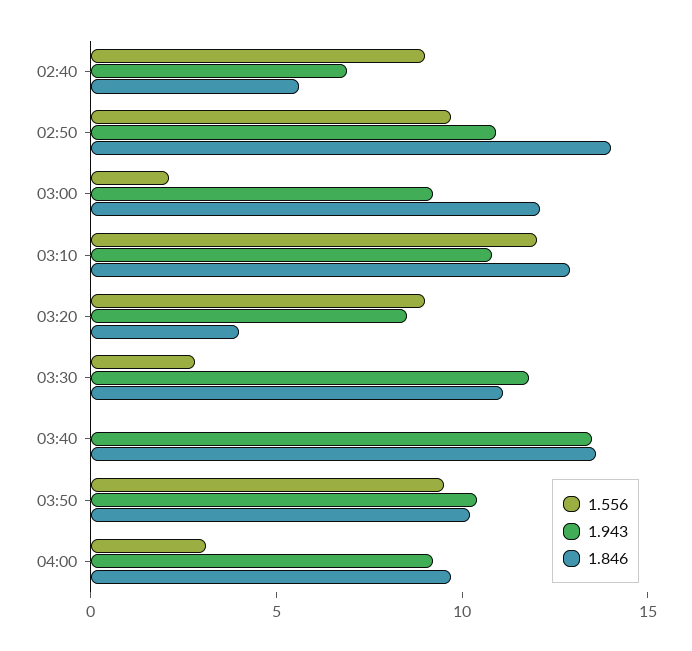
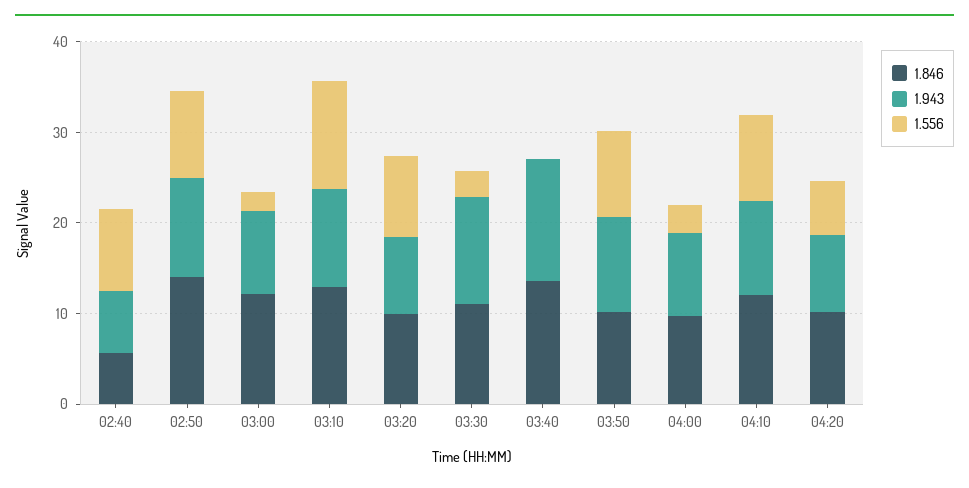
1.846, 03:20: 4 -> 10
1.846, 04:10: none -> 12
1.943, 04:10: none -> 10
1.556, 04:10: none -> 10
1.846, 04:20: none -> 10
1.943, 04:20: none -> 8
1.556, 04:20: none -> 6

